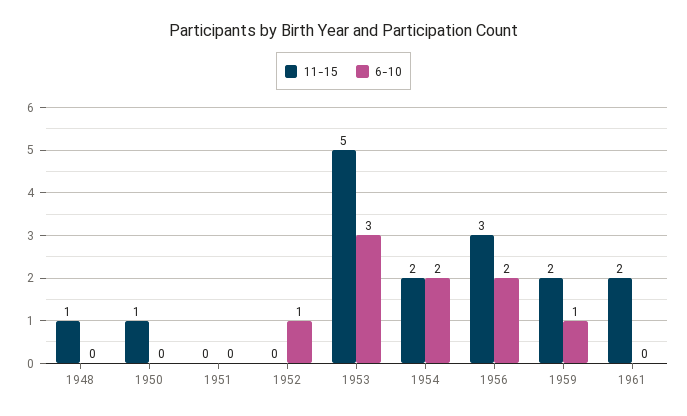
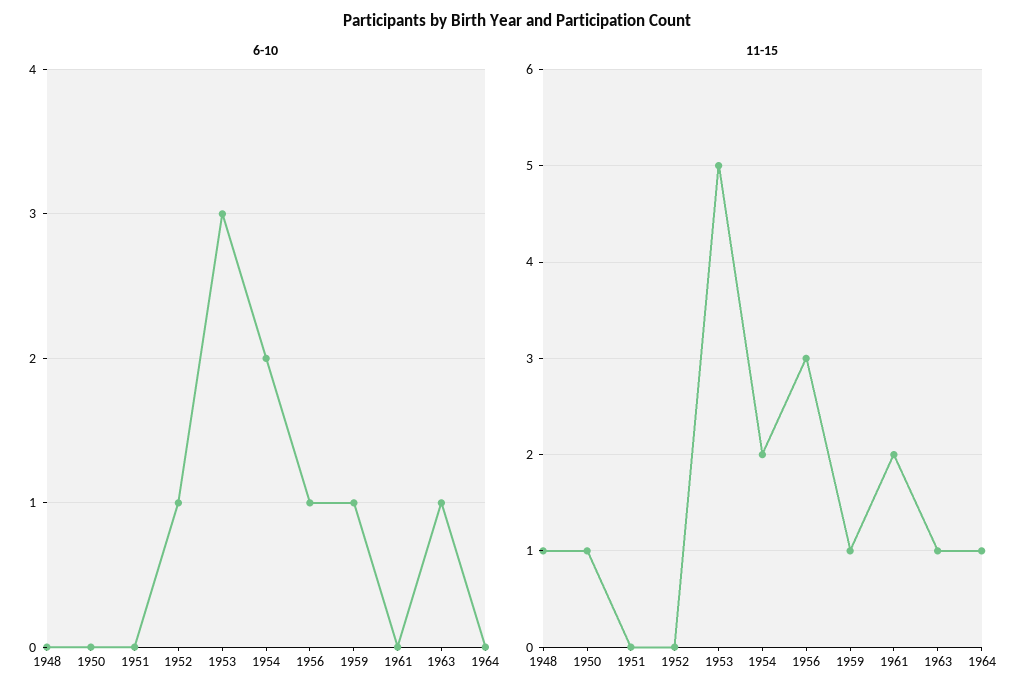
6-10, 1956: 2 -> 1
11-15, 1959: 2 -> 1
6-10, 1963: none -> 1
6-10, 1964: none -> 0
11-15, 1963: none -> 1
11-15, 1964: none -> 1

